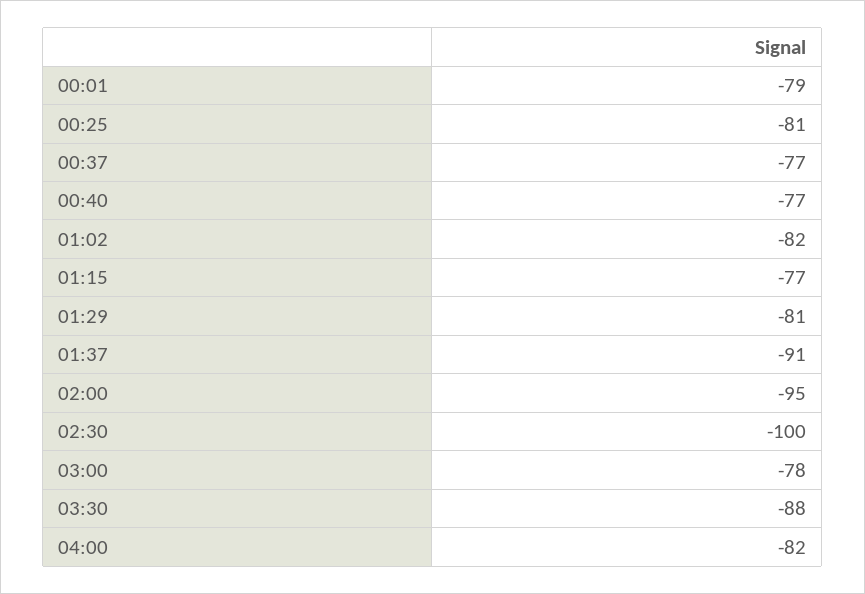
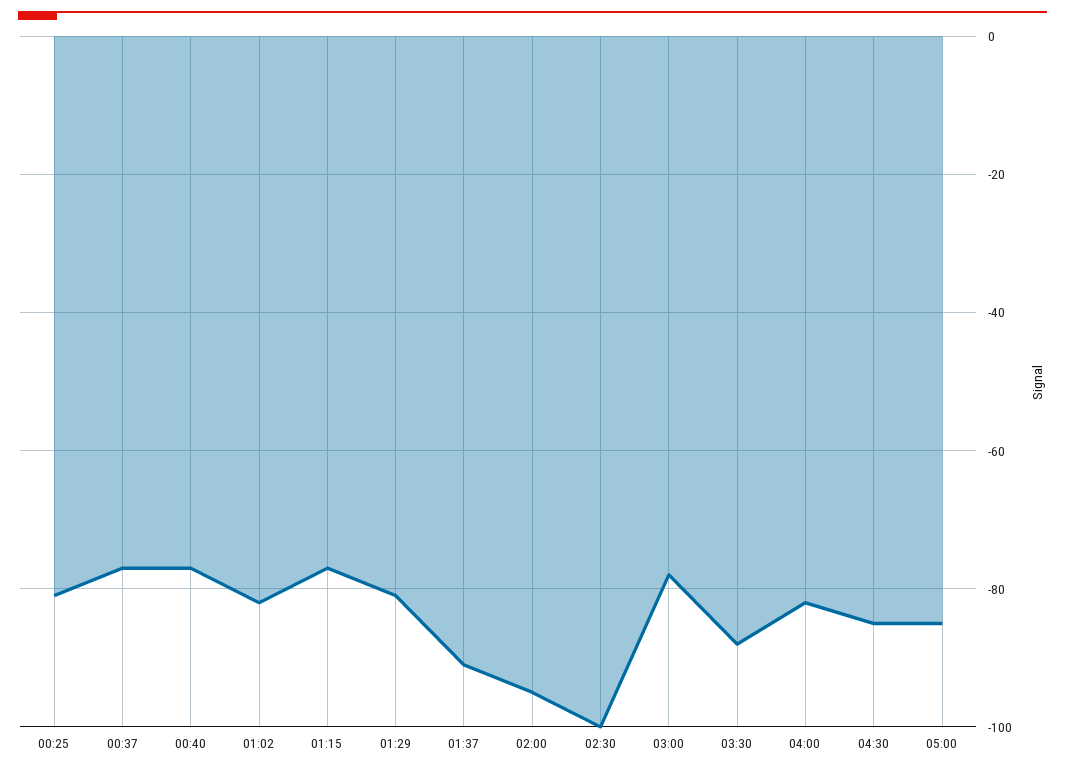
00:01: -79 -> none
04:30: none -> -85
05:00: none -> -85

